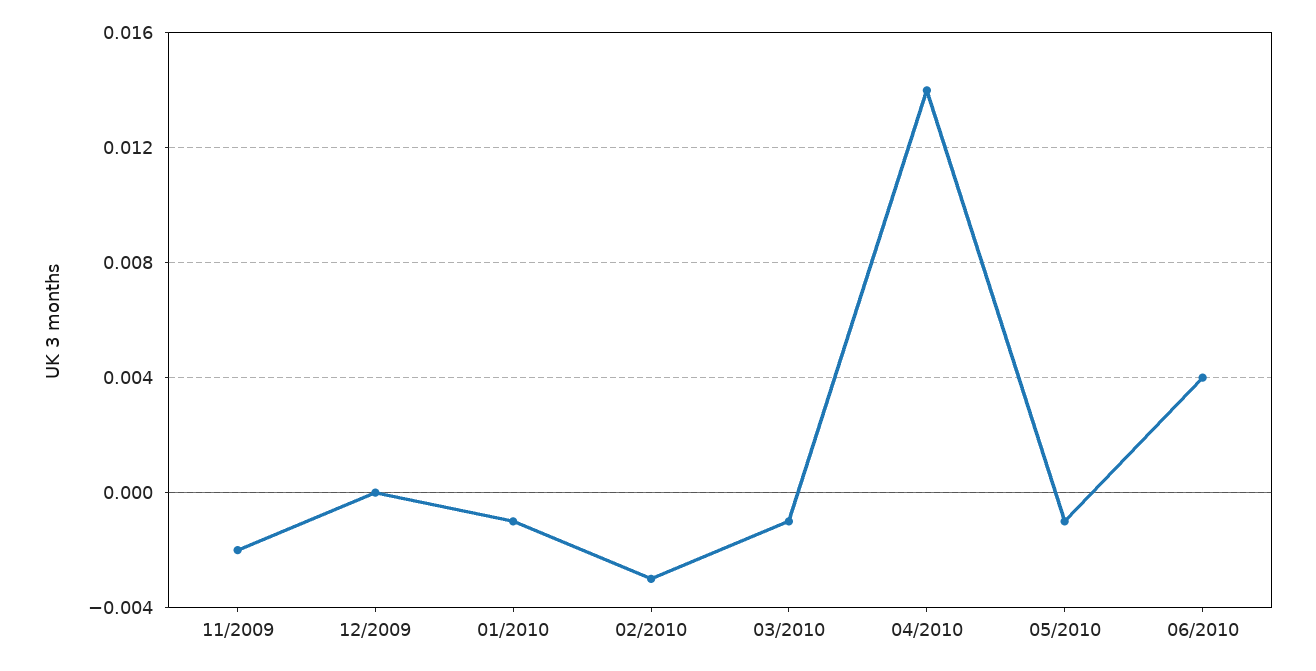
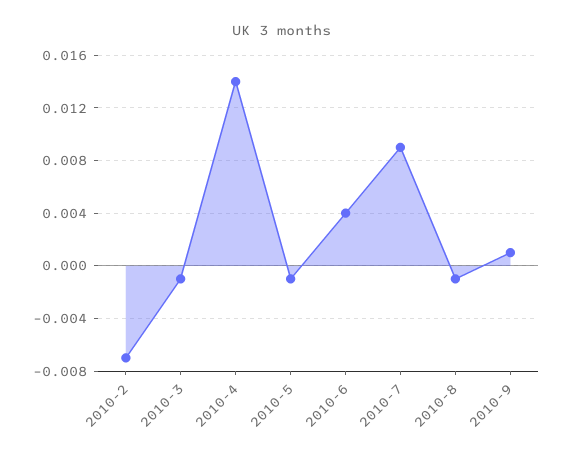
11/2009: -0.002 -> none
12/2009: 0 -> none
01/2010: -0.001 -> none
02/2010: -0.003 -> -0.007
2010-7: none -> 0.009
2010-8: none -> -0.001
2010-9: none -> 0.001

